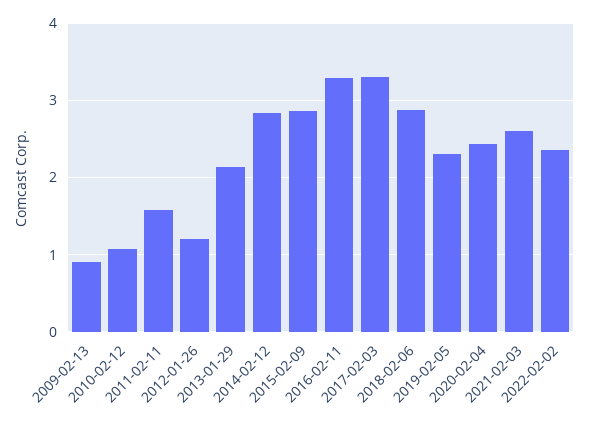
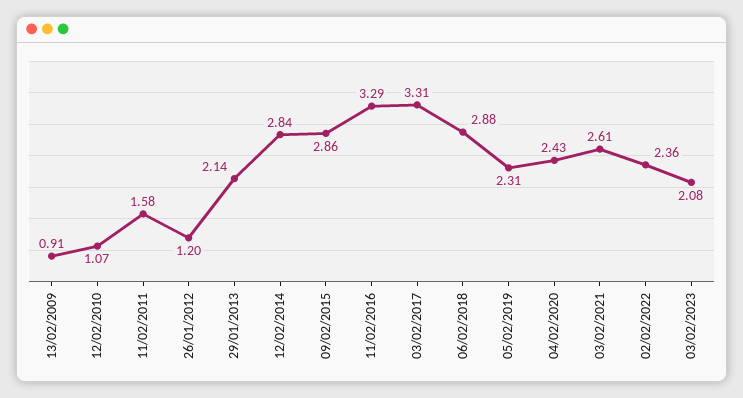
03/02/2023: none -> 2.08

